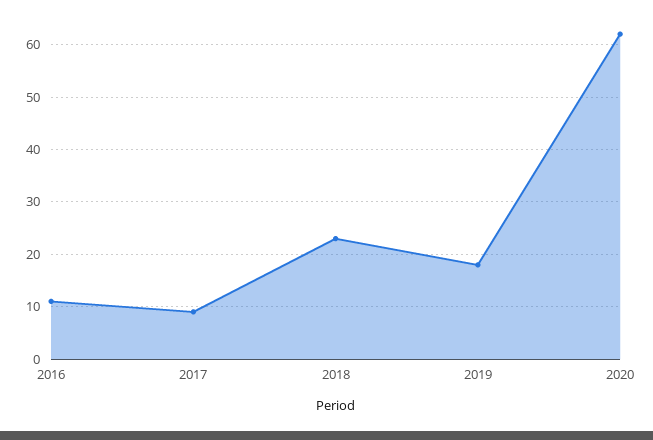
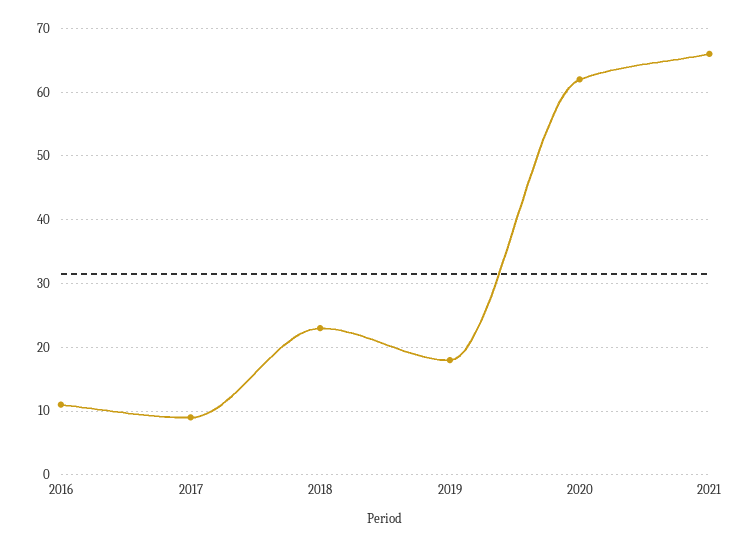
2021: none -> 66

